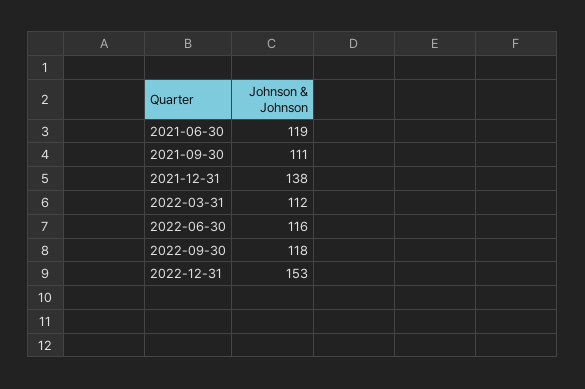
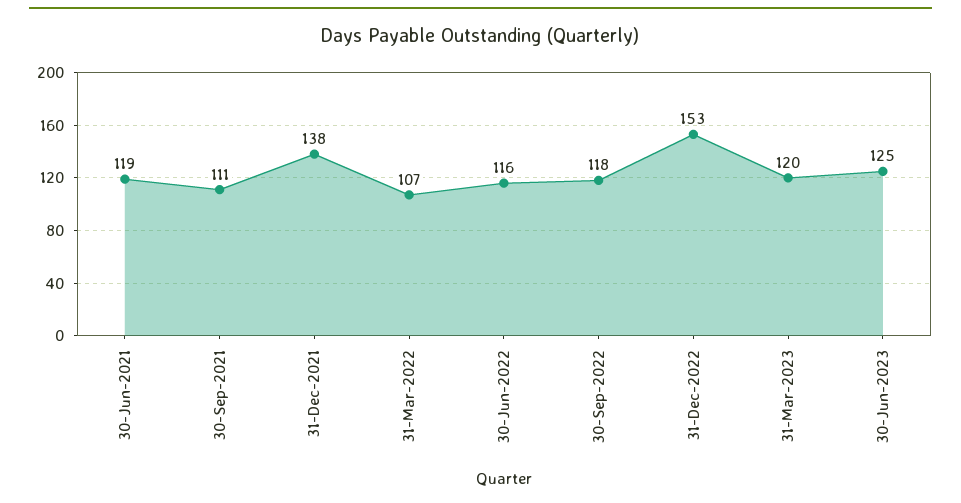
2022-03-31: 112 -> 107
31-Mar-2023: none -> 120
30-Jun-2023: none -> 125

